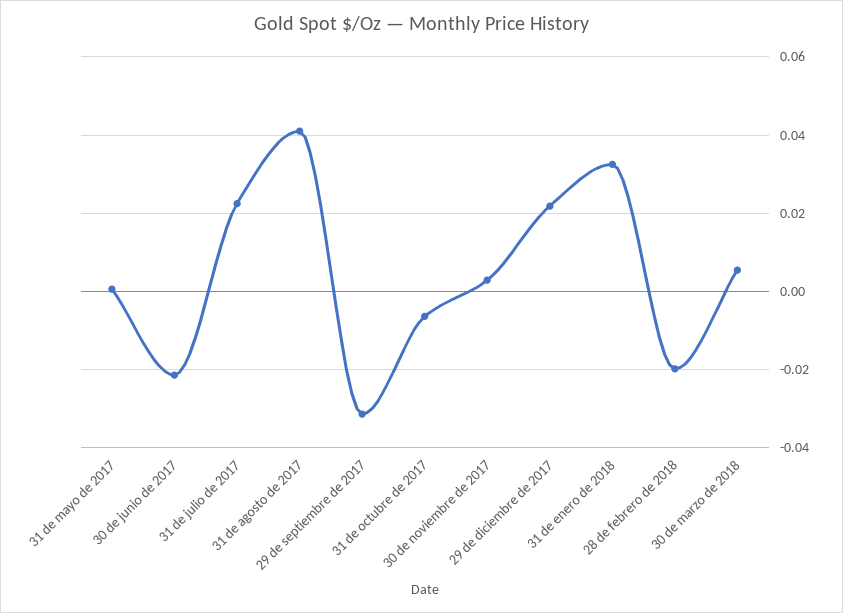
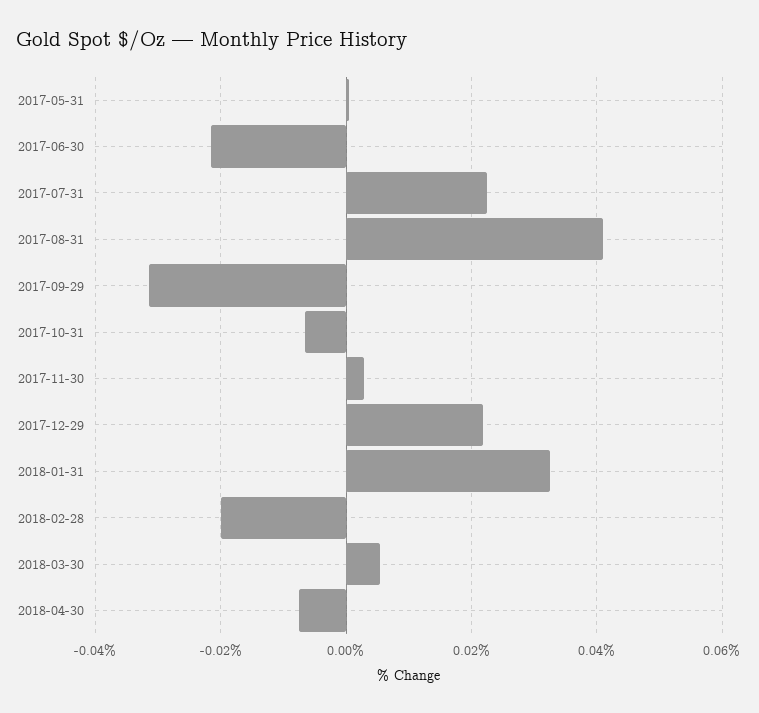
2018-04-30: none -> -0.008

